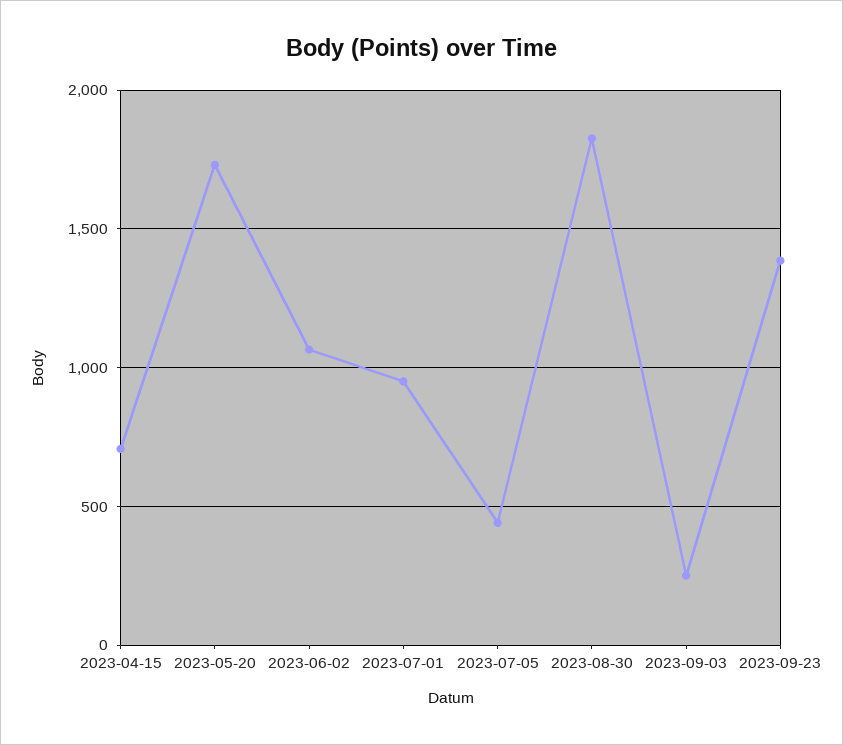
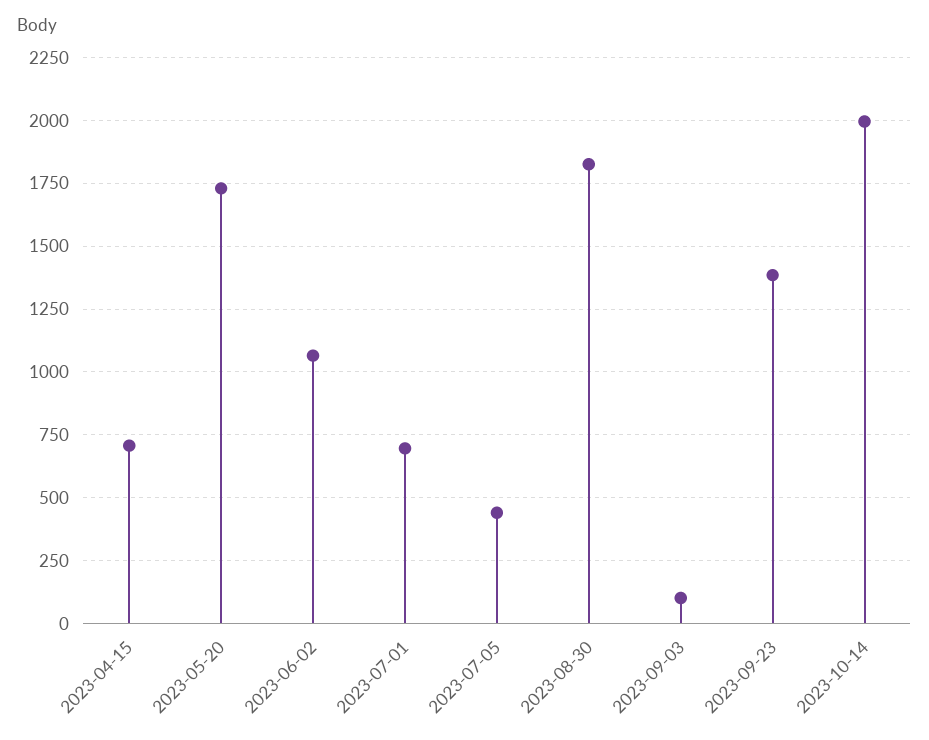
2023-07-01: 950 -> 700
2023-09-03: 250 -> 100
2023-10-14: none -> 2000

